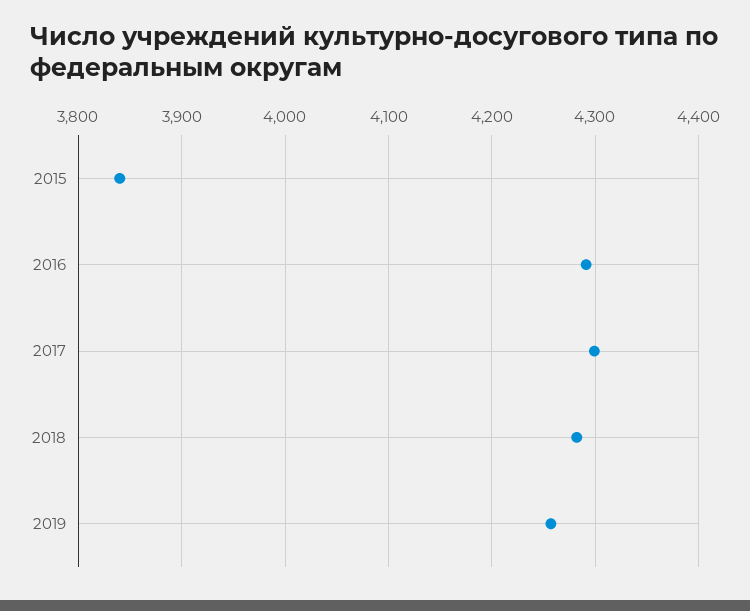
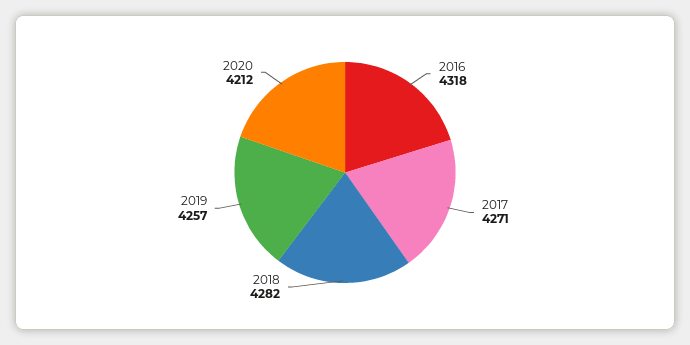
2015: 3840 -> none
2016: 4290 -> 4318
2017: 4300 -> 4271
2020: none -> 4212

